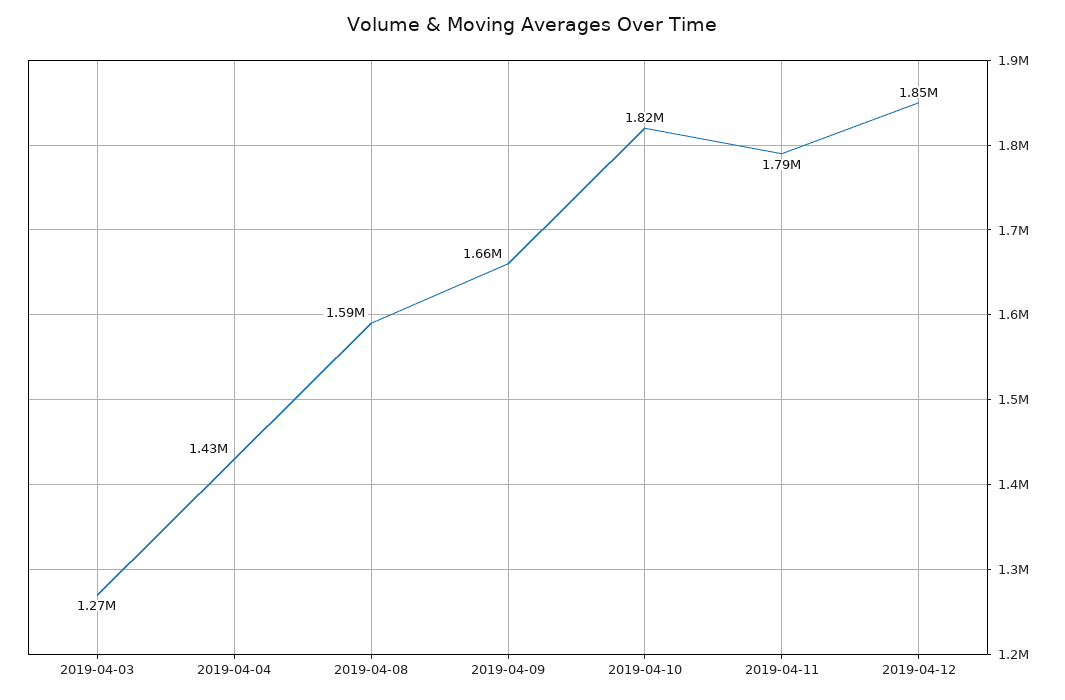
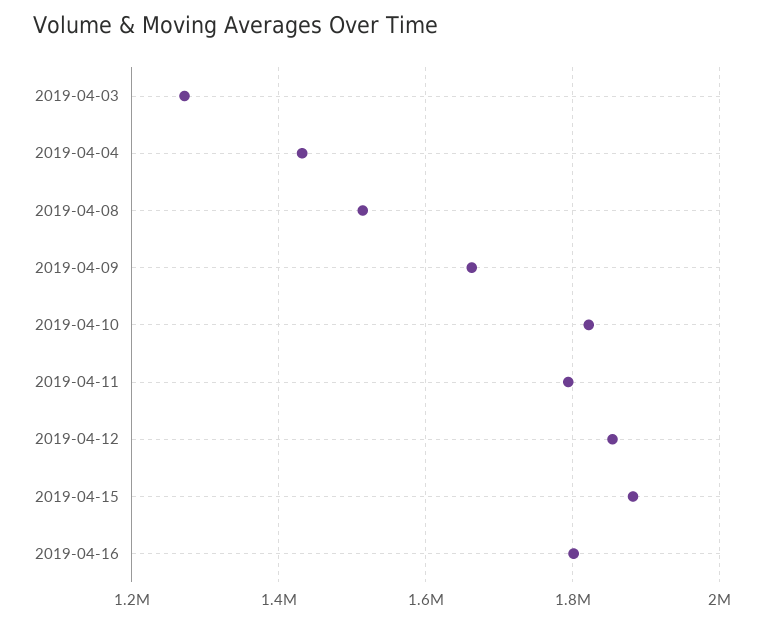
2019-04-08: 1590000 -> 1520000
2019-04-15: none -> 1880000
2019-04-16: none -> 1800000

